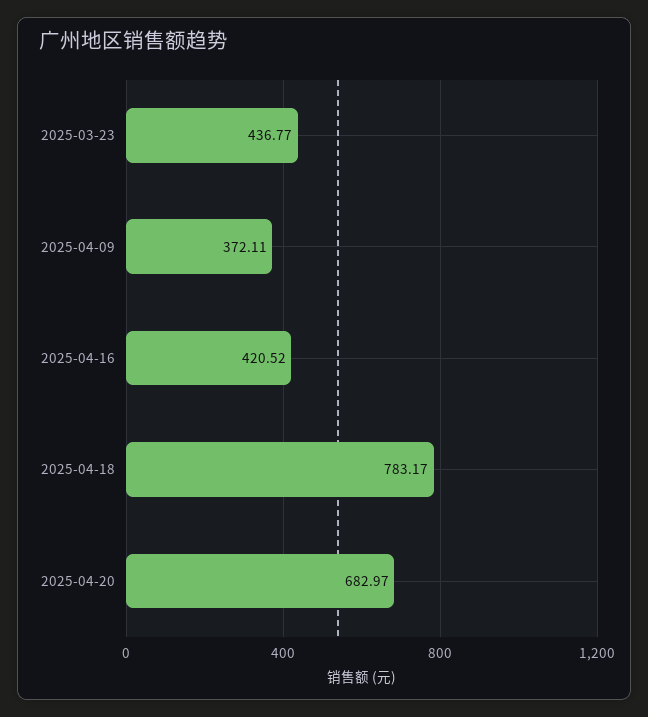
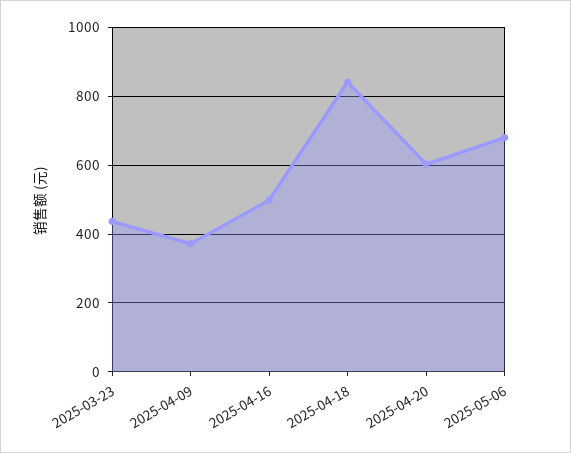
2025-04-16: 420.52 -> 500
2025-04-18: 783.17 -> 840
2025-04-20: 682.97 -> 600
2025-05-06: none -> 680

